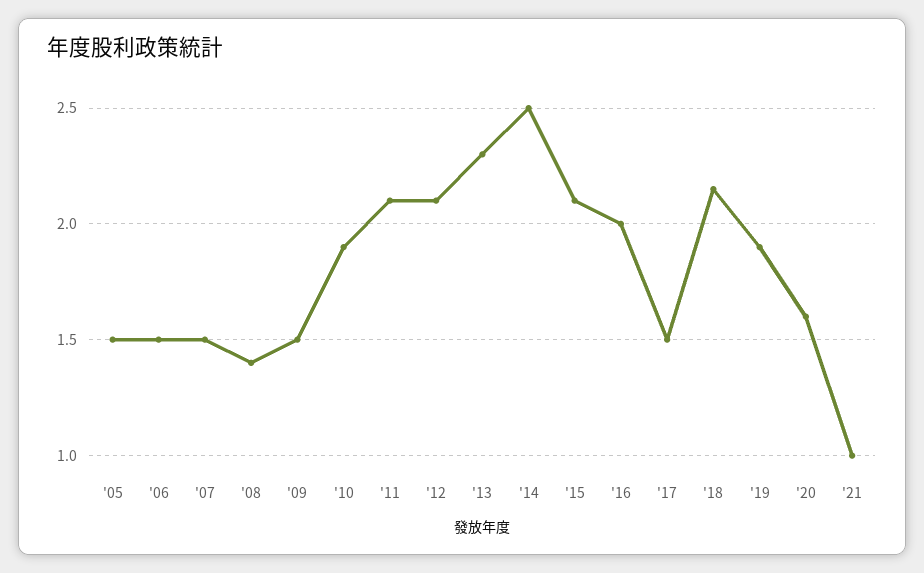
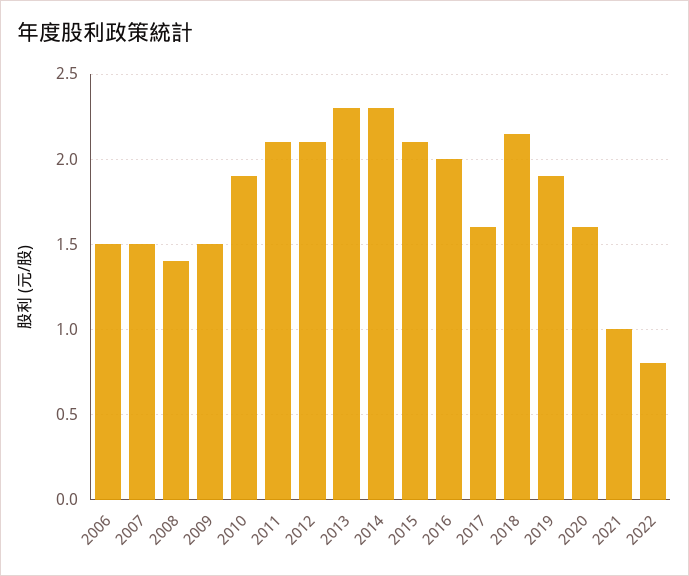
'05: 1.5 -> none
'14: 2.5 -> 2.3
'17: 1.5 -> 1.6
2022: none -> 0.8

